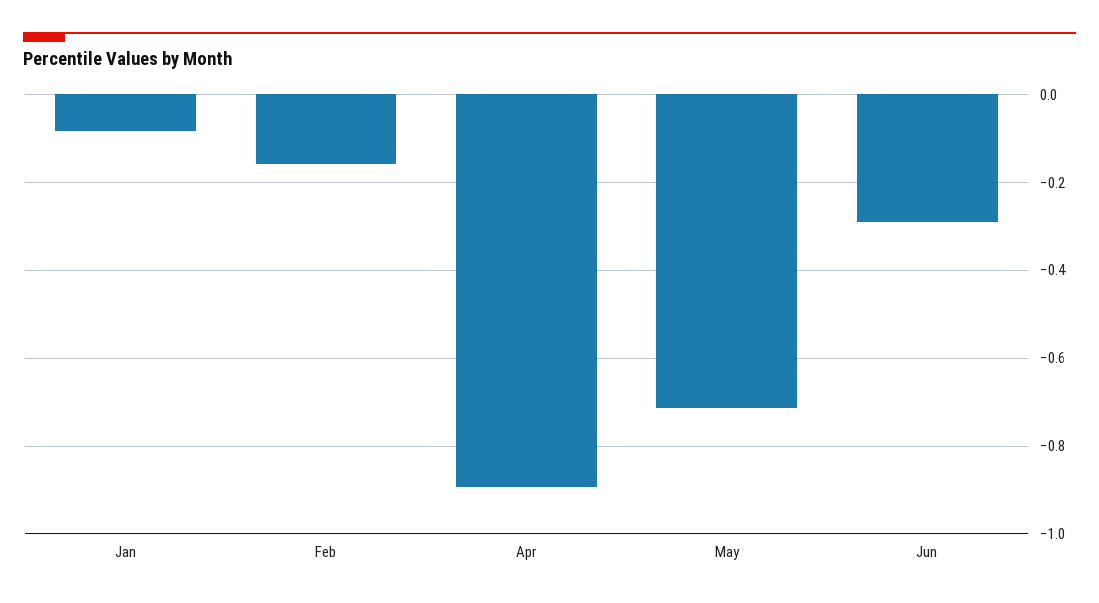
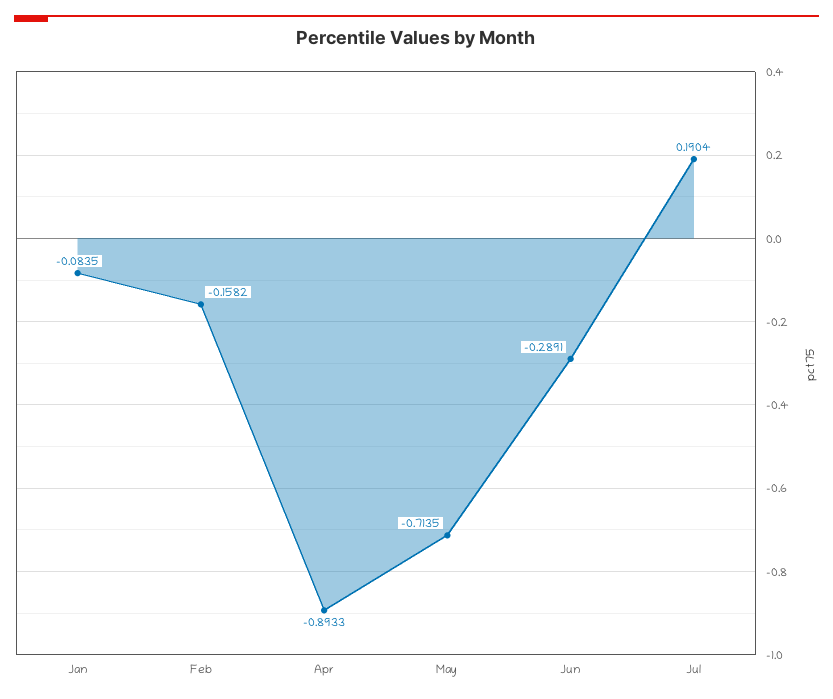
Jul: none -> 0.1904

